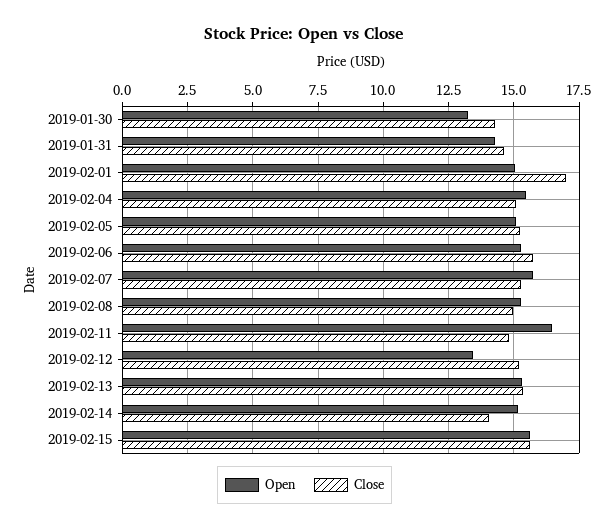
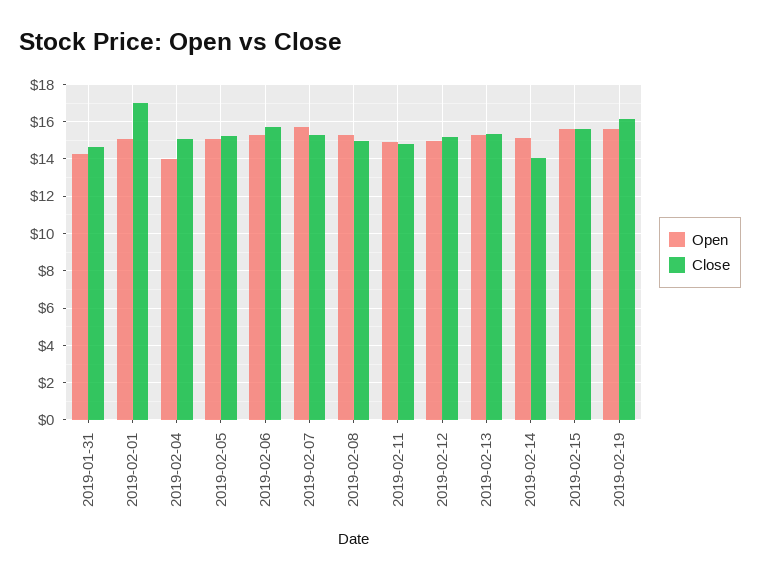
Open, 2019-01-30: 13.25 -> none
Close, 2019-01-30: 14.25 -> none
Open, 2019-02-04: 15.5 -> 14
Open, 2019-02-11: 16.5 -> 15
Open, 2019-02-12: 13.5 -> 15
Open, 2019-02-19: none -> 15.5
Close, 2019-02-19: none -> 16

